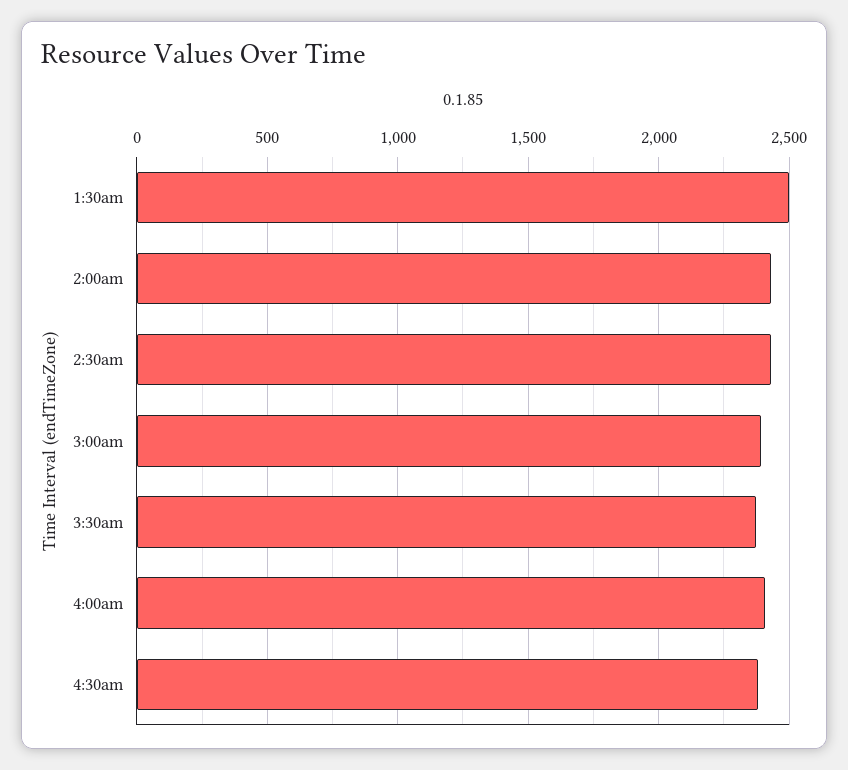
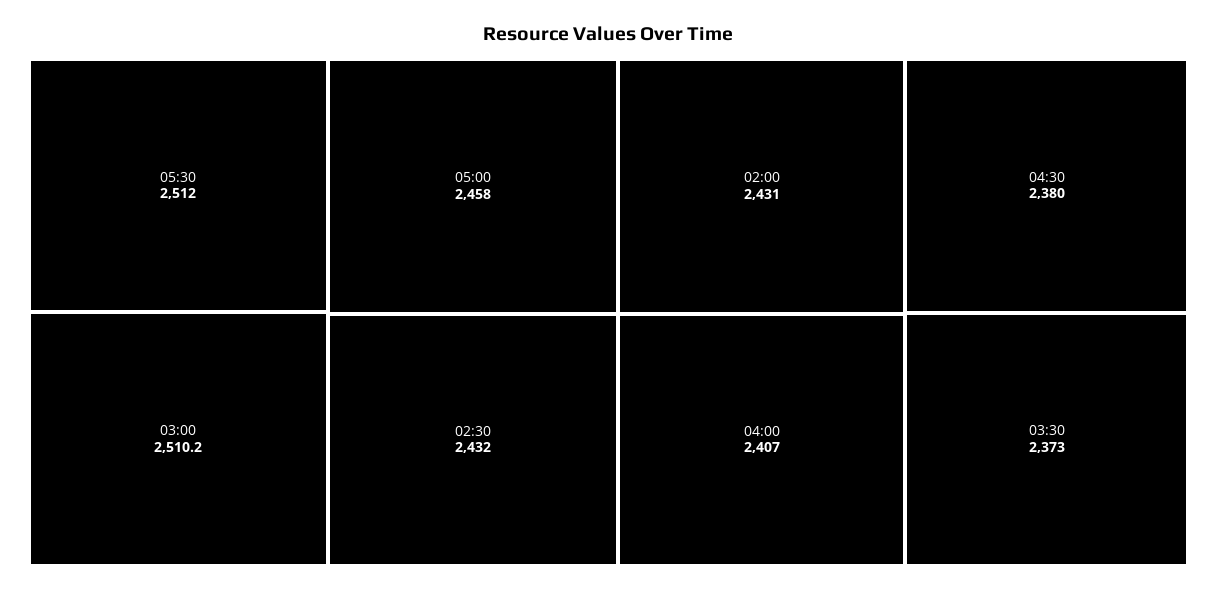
1:30am: 2500 -> none
3:00am: 2400 -> 2510.2
05:30: none -> 2512
05:00: none -> 2458

